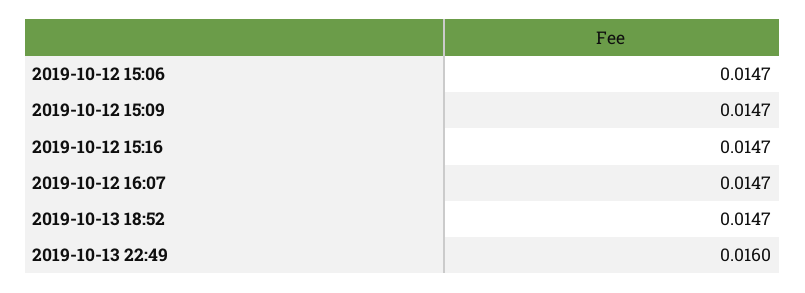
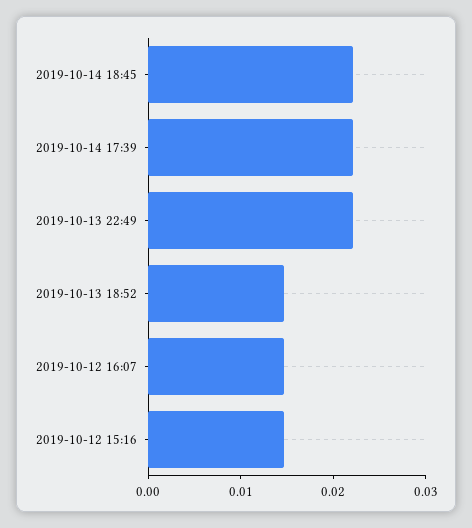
2019-10-12 15:06: 0.0147 -> none
2019-10-12 15:09: 0.0147 -> none
2019-10-13 22:49: 0.016 -> 0.022
2019-10-14 18:45: none -> 0.022
2019-10-14 17:39: none -> 0.022

